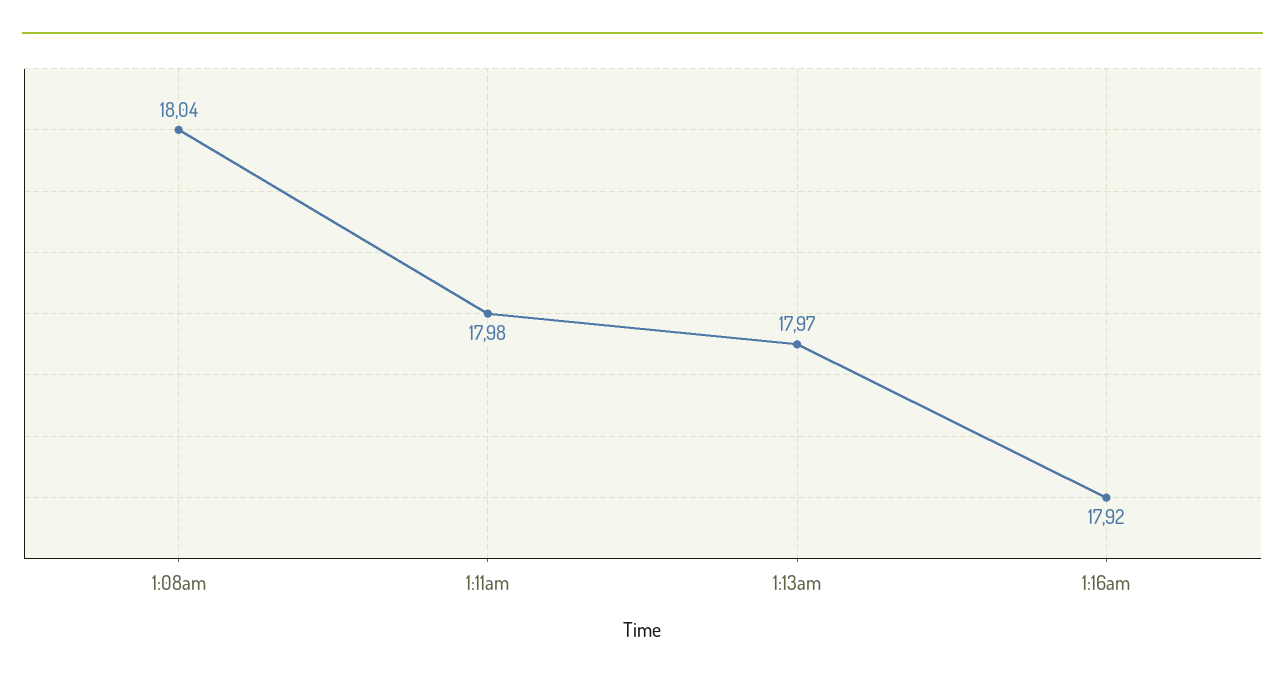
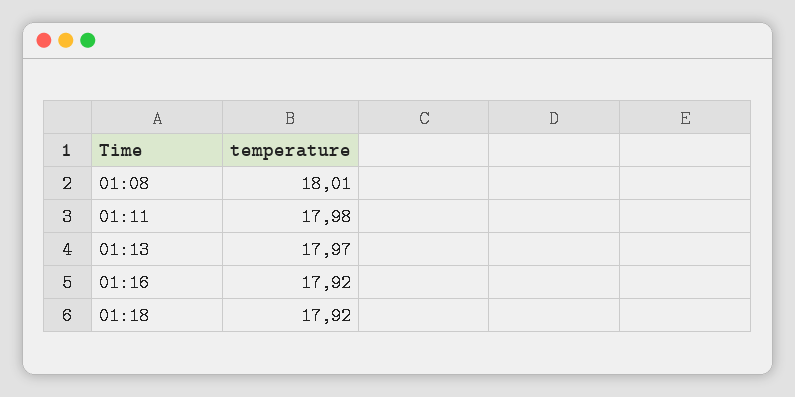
1:08am: 18.04 -> 18.01
01:18: none -> 17.92

